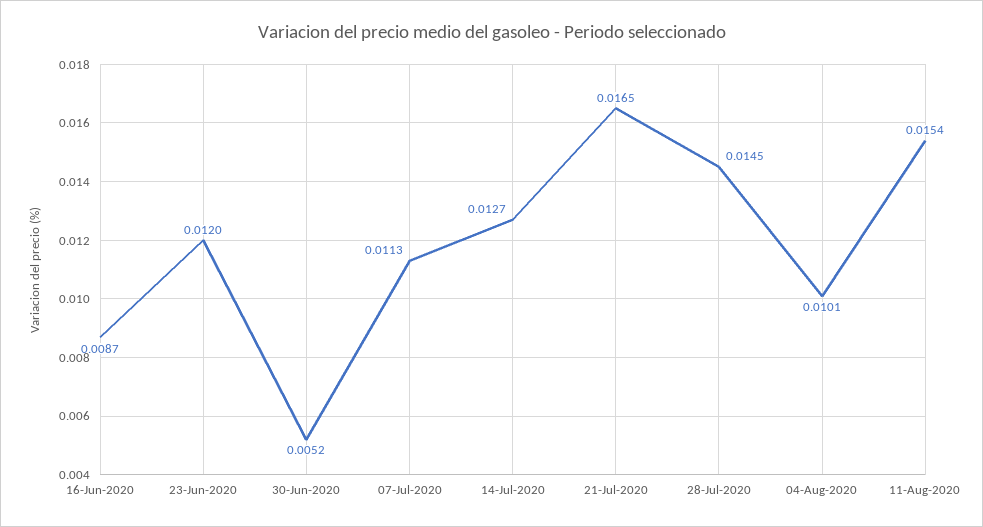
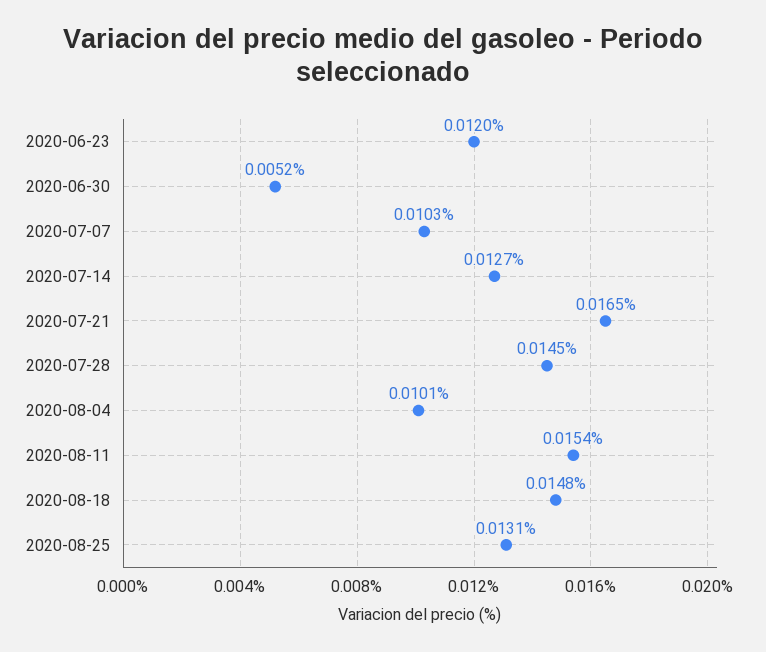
16-Jun-2020: 0.0087 -> none
07-Jul-2020: 0.0113 -> 0.0103
2020-08-18: none -> 0.0148
2020-08-25: none -> 0.0131

